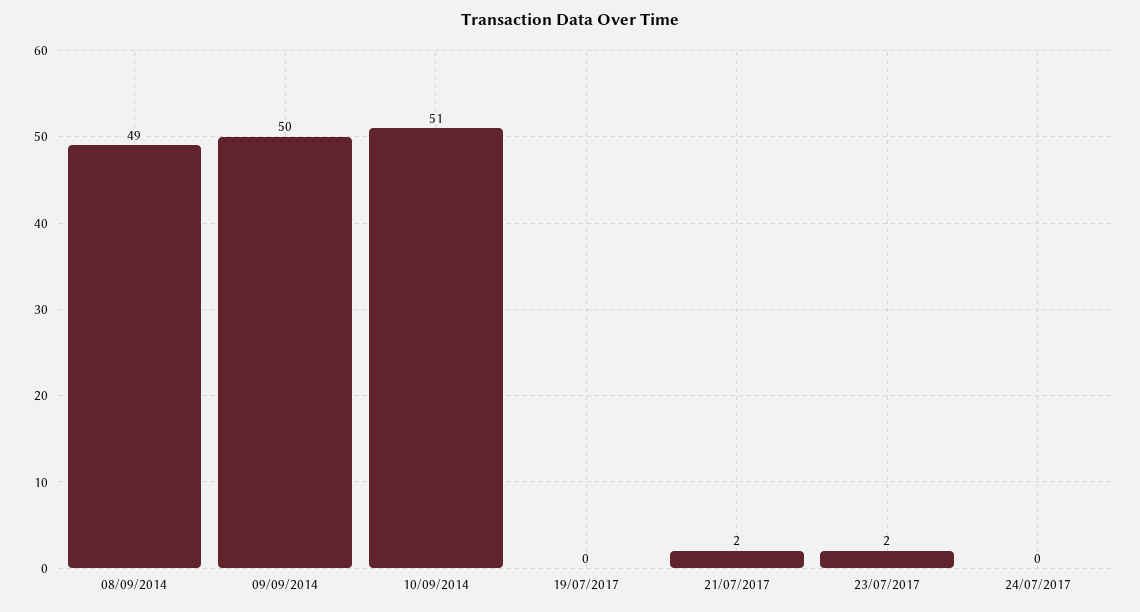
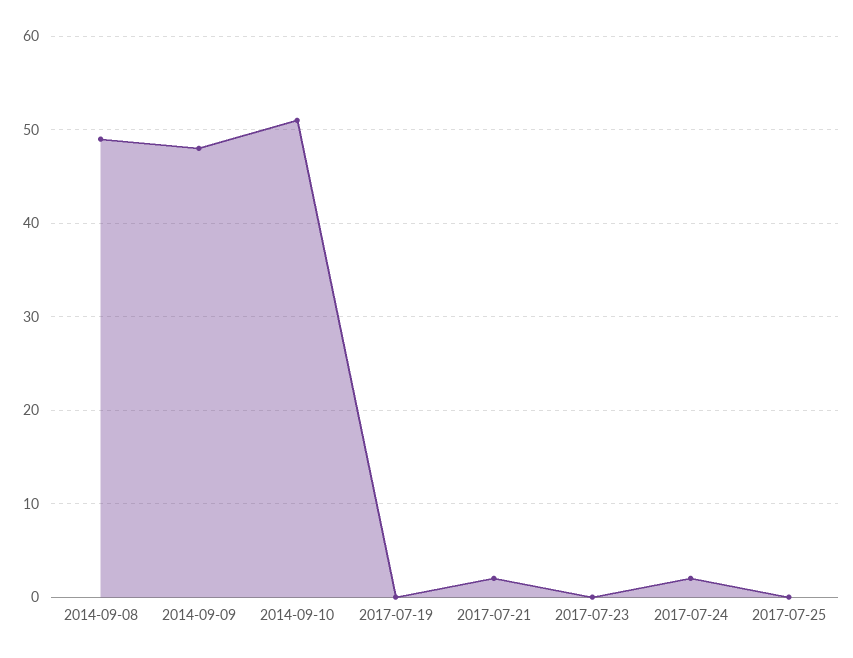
09/09/2014: 50 -> 48
23/07/2017: 2 -> 0
24/07/2017: 0 -> 2
2017-07-25: none -> 0

